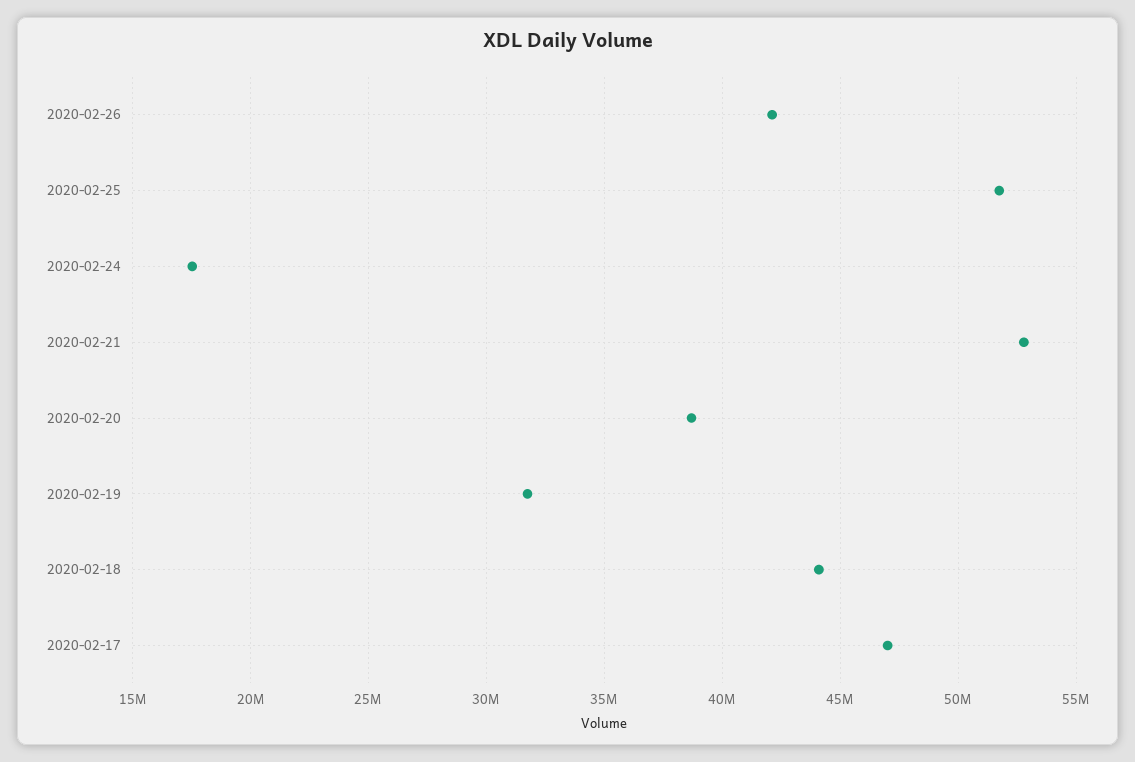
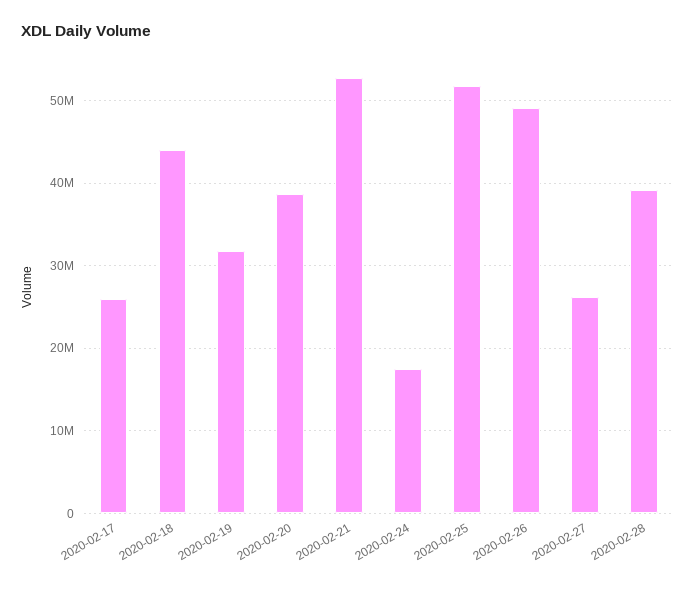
2020-02-26: 42000000 -> 49000000
2020-02-17: 47000000 -> 26000000
2020-02-27: none -> 26000000
2020-02-28: none -> 39000000

